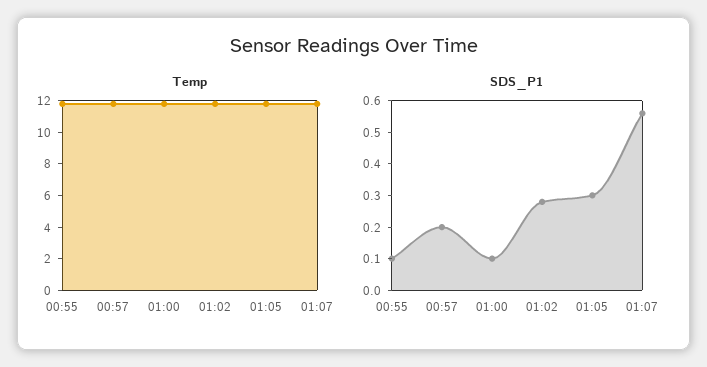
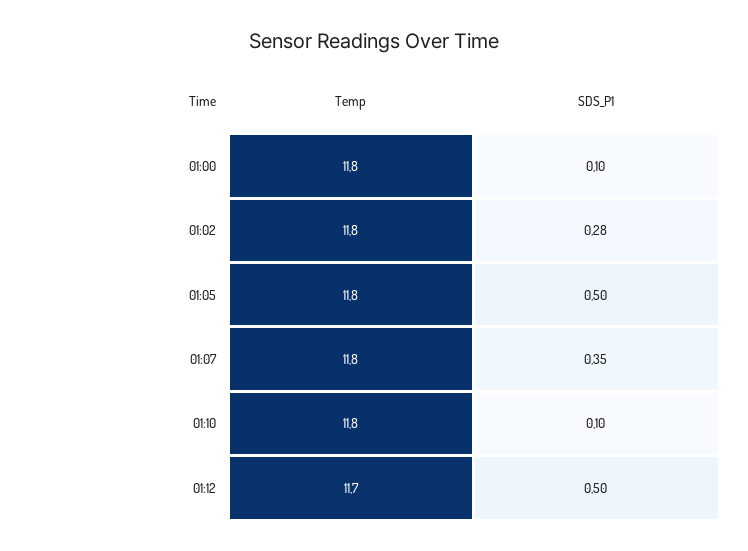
Temp, 00:55: 12 -> none
Temp, 00:57: 12 -> none
SDS_P1, 00:55: 0.1 -> none
SDS_P1, 00:57: 0.2 -> none
SDS_P1, 01:05: 0.3 -> 0.5
SDS_P1, 01:07: 0.55 -> 0.35
Temp, 01:10: none -> 11.8
SDS_P1, 01:10: none -> 0.1
Temp, 01:12: none -> 11.7
SDS_P1, 01:12: none -> 0.5

